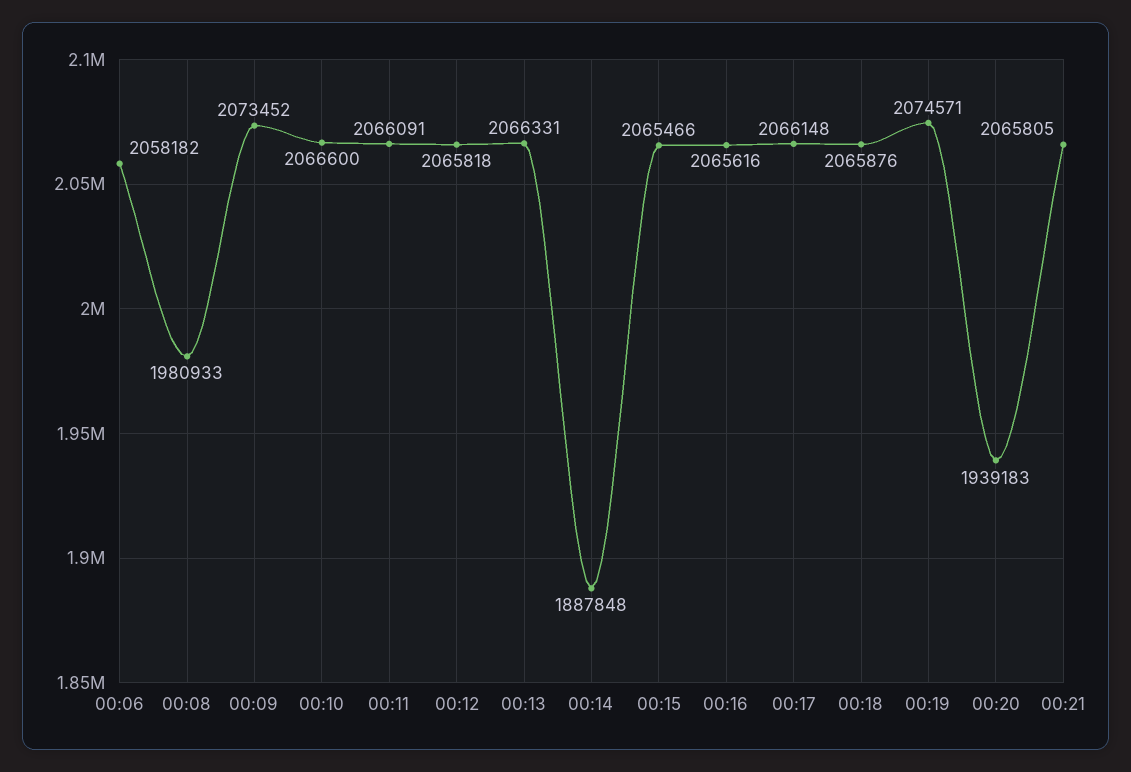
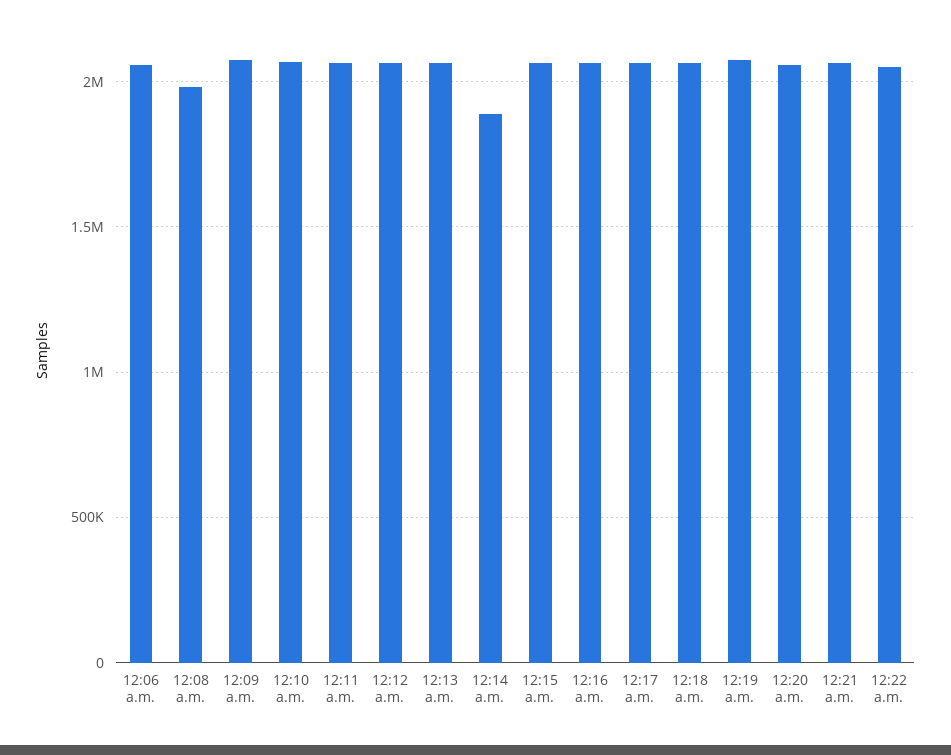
00:20: 1939183 -> 2050000
12:22 a.m.: none -> 2050000

